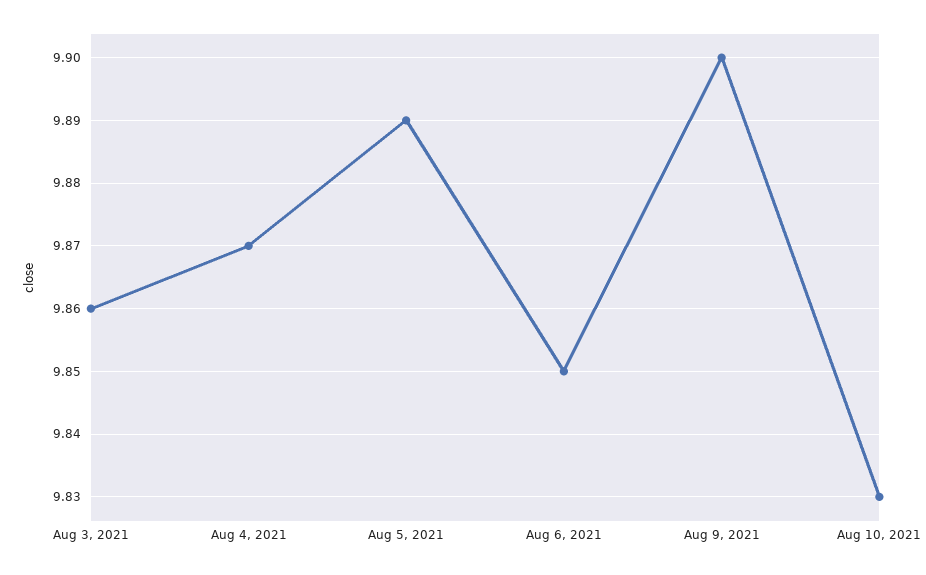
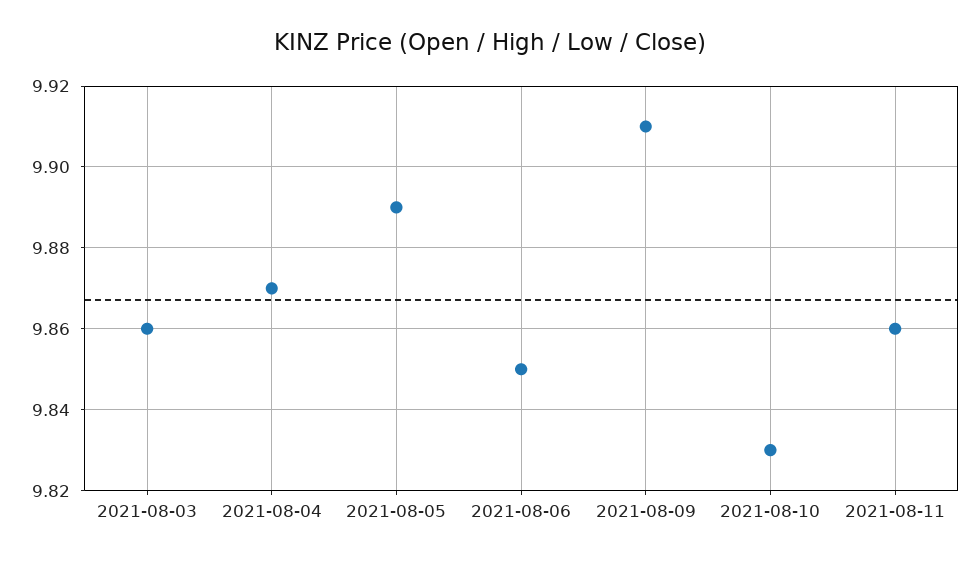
Aug 9, 2021: 9.9 -> 9.91
2021-08-11: none -> 9.86

